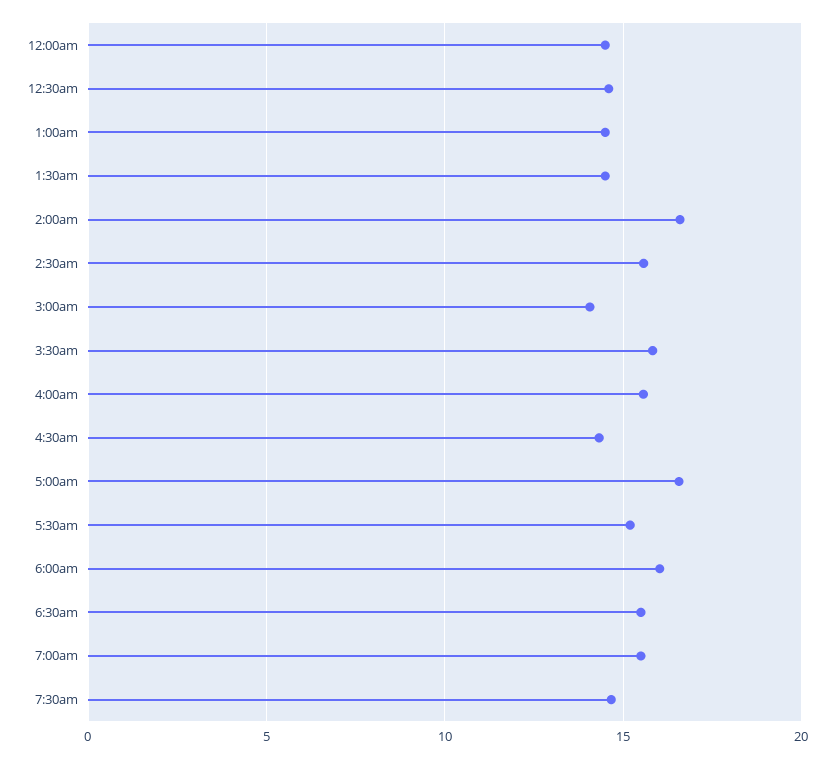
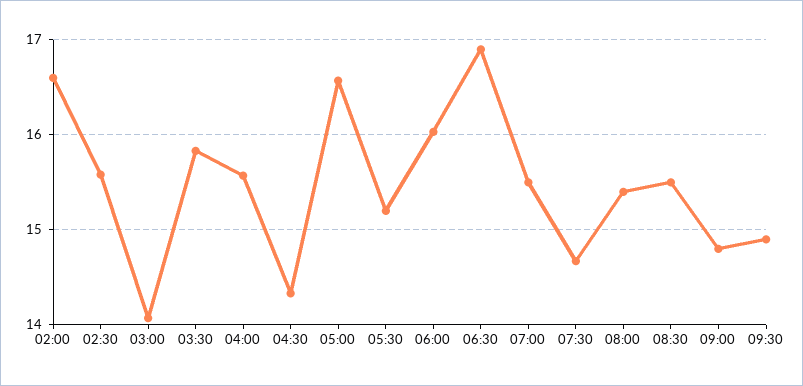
12:00am: 14.5 -> none
12:30am: 14.5 -> none
1:00am: 14.5 -> none
1:30am: 14.5 -> none
6:30am: 15.5 -> 16.9
08:00: none -> 15.4
08:30: none -> 15.5
09:00: none -> 14.8
09:30: none -> 14.9

